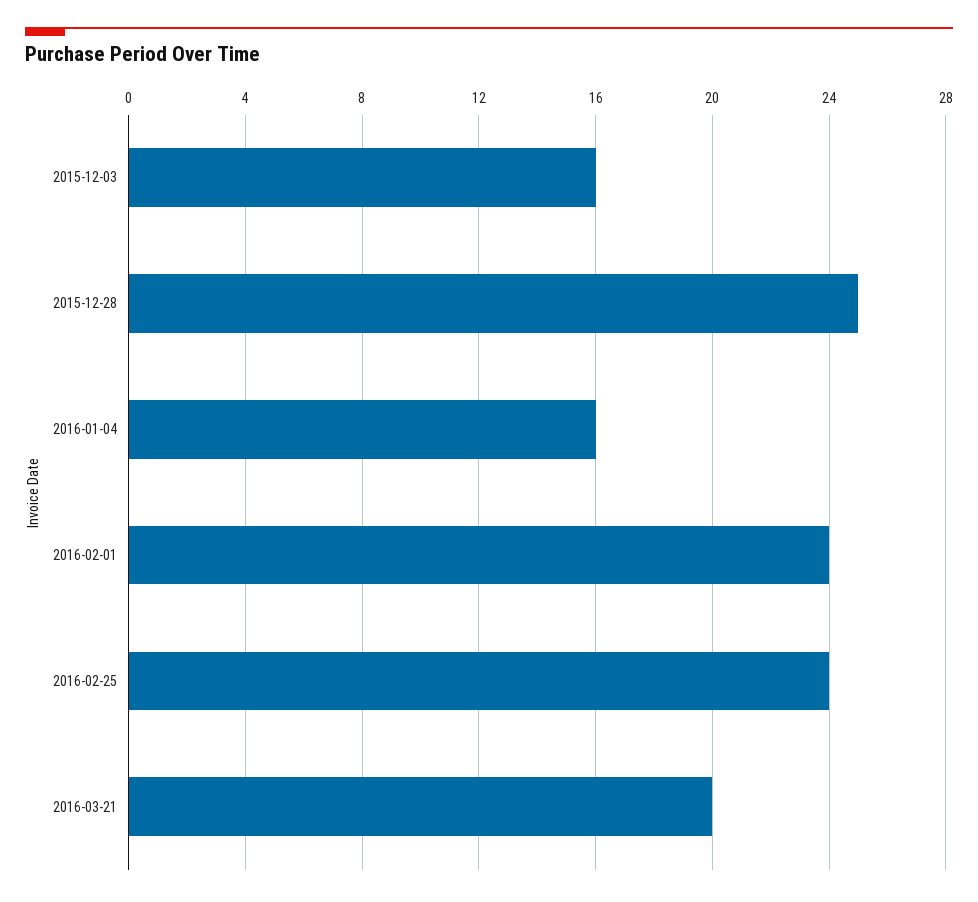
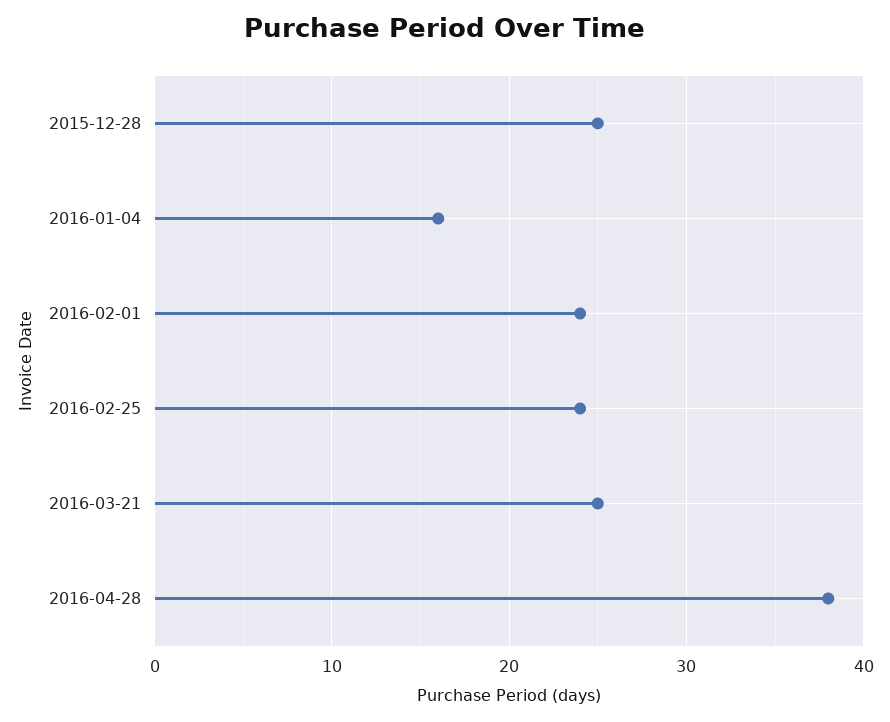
2015-12-03: 16 -> none
2016-03-21: 20 -> 25
2016-04-28: none -> 38

